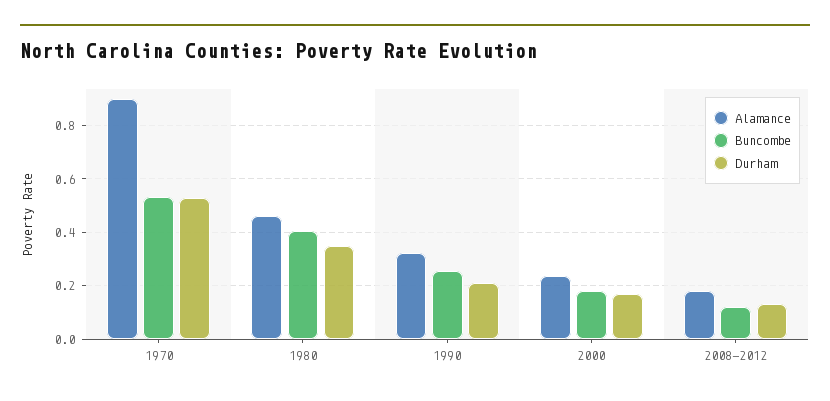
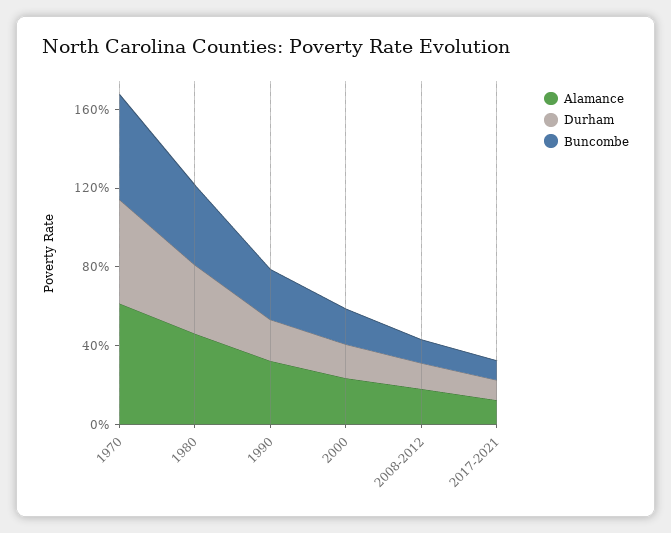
Alamance, 1970: 0.9 -> 0.6
Alamance, 2017-2021: none -> 0.1
Durham, 2017-2021: none -> 0.1
Buncombe, 2017-2021: none -> 0.1

